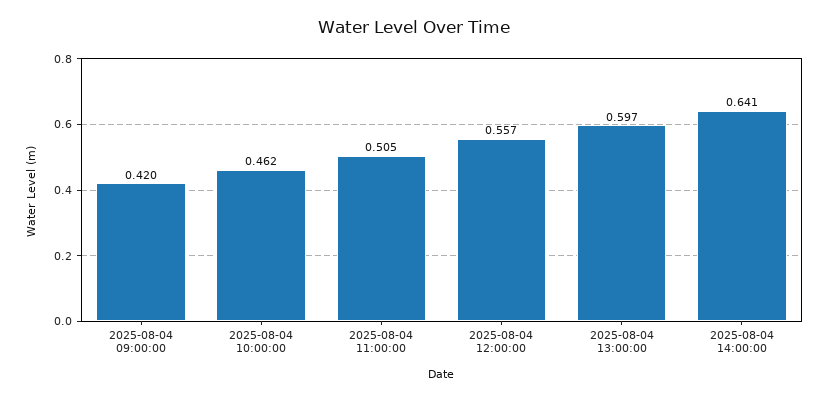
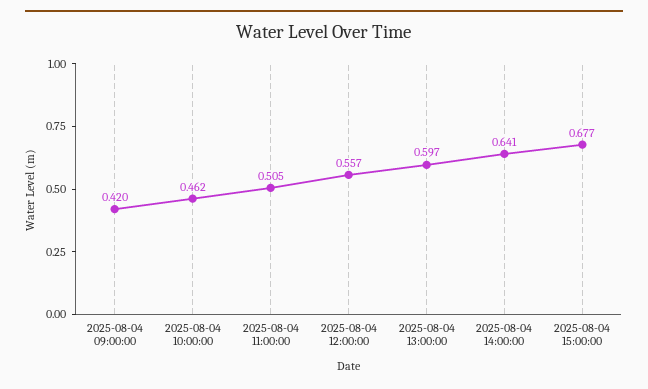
2025-08-04 15:00:00: none -> 0.677

